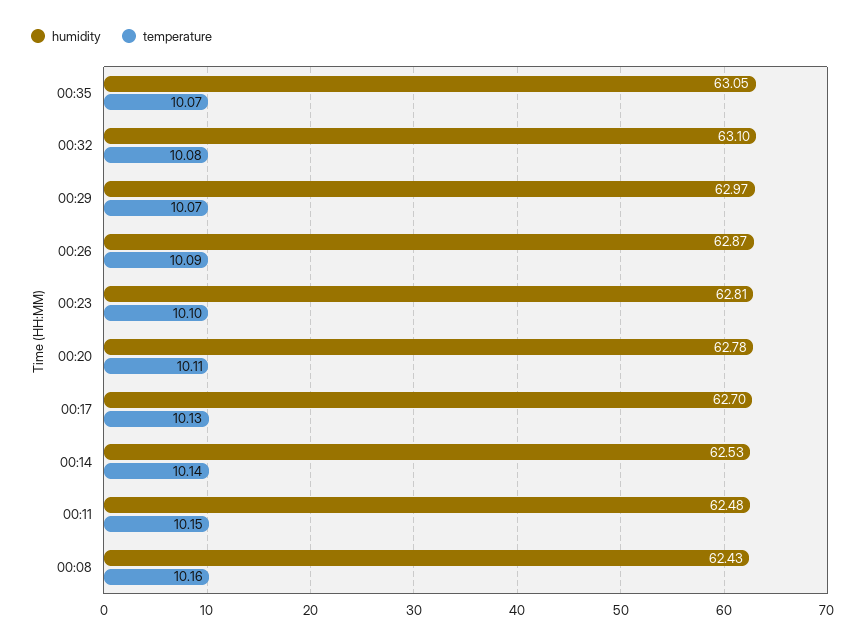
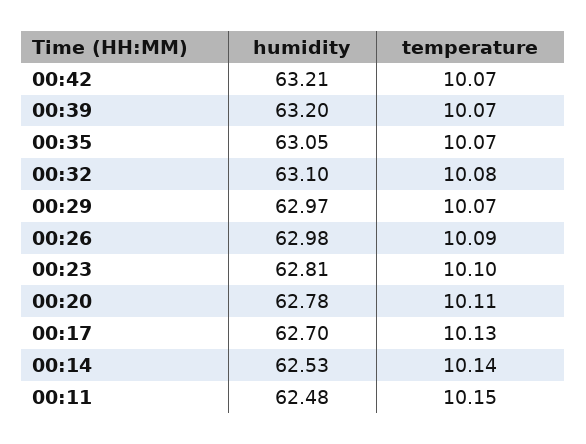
humidity, 00:26: 62.87 -> 62.98
humidity, 00:08: 62.43 -> none
temperature, 00:08: 10.16 -> none
humidity, 00:42: none -> 63.21
temperature, 00:42: none -> 10.07
humidity, 00:39: none -> 63.2
temperature, 00:39: none -> 10.07

